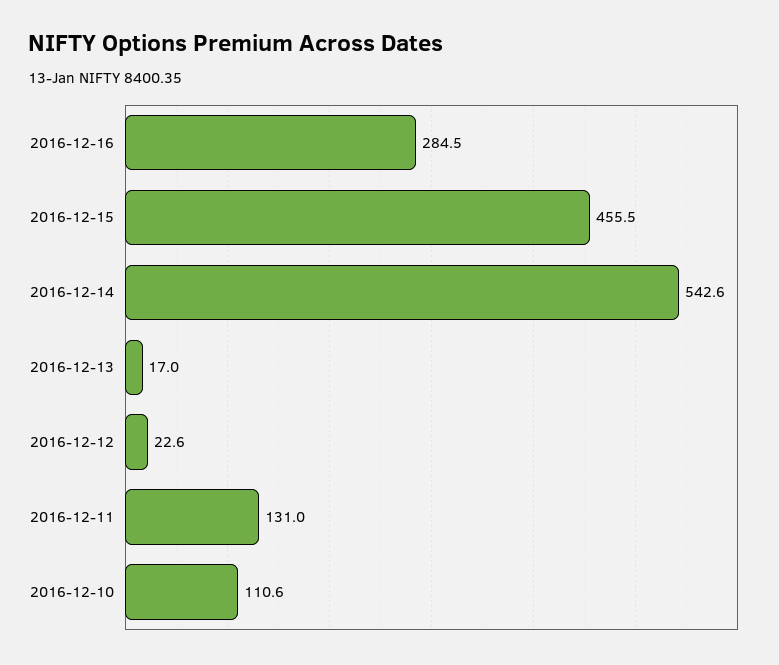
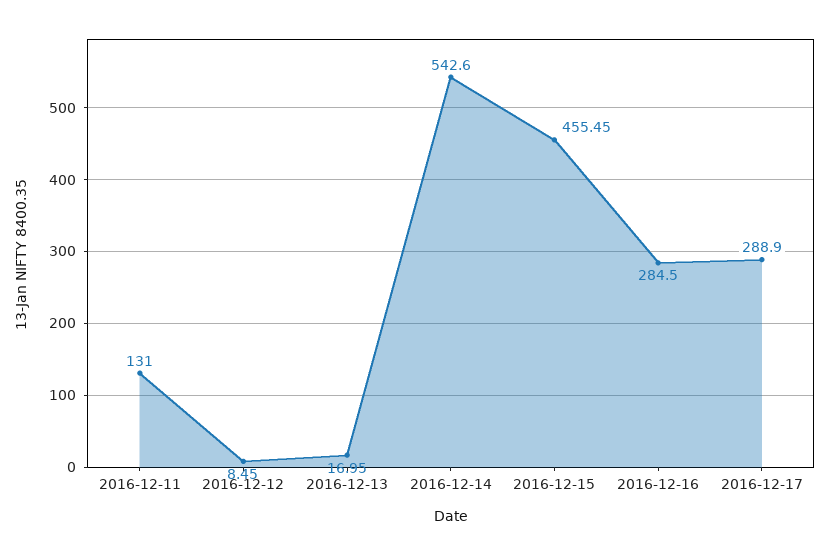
2016-12-12: 22.6 -> 8.45
2016-12-10: 110.6 -> none
2016-12-17: none -> 288.9

